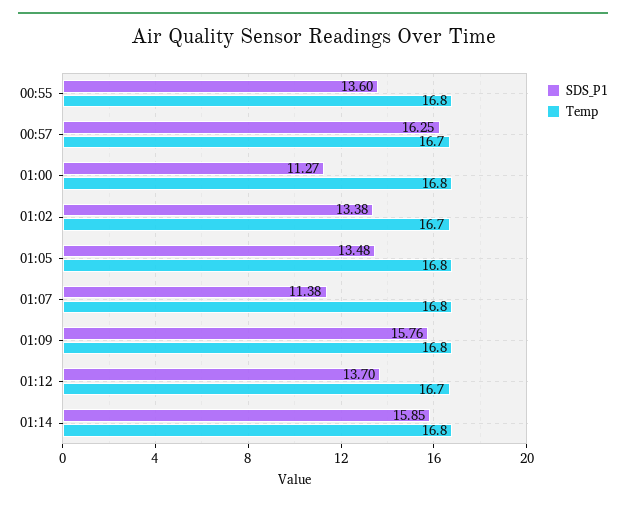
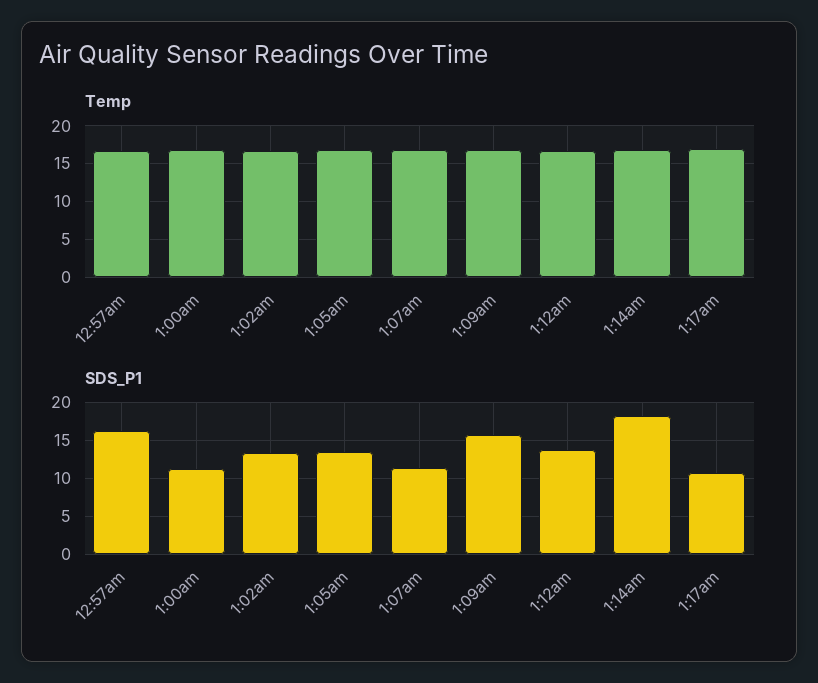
SDS_P1, 00:55: 13.6 -> none
Temp, 00:55: 16.8 -> none
SDS_P1, 01:14: 15.85 -> 18
Temp, 1:17am: none -> 17
SDS_P1, 1:17am: none -> 11

